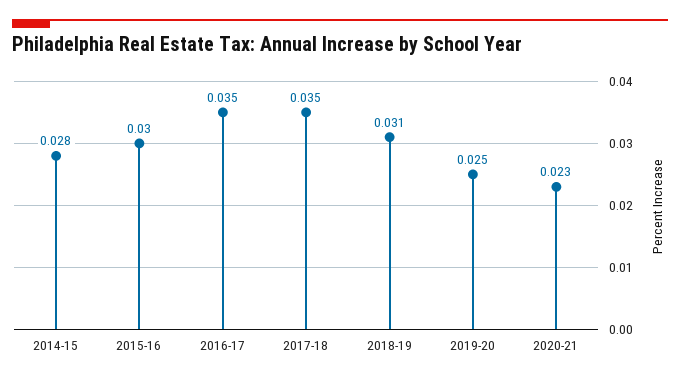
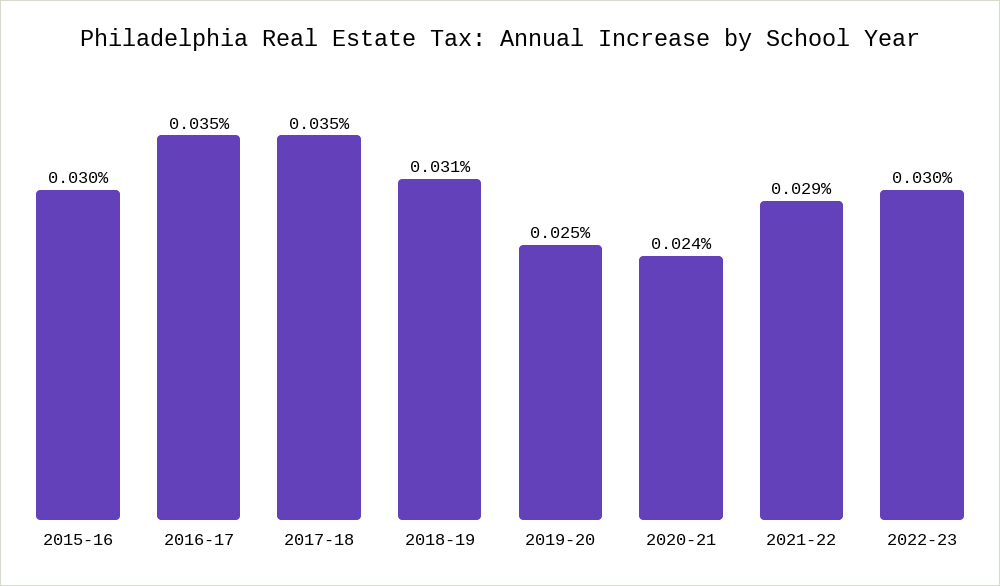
2014-15: 0.028 -> none
2020-21: 0.023 -> 0.024
2021-22: none -> 0.029
2022-23: none -> 0.03

